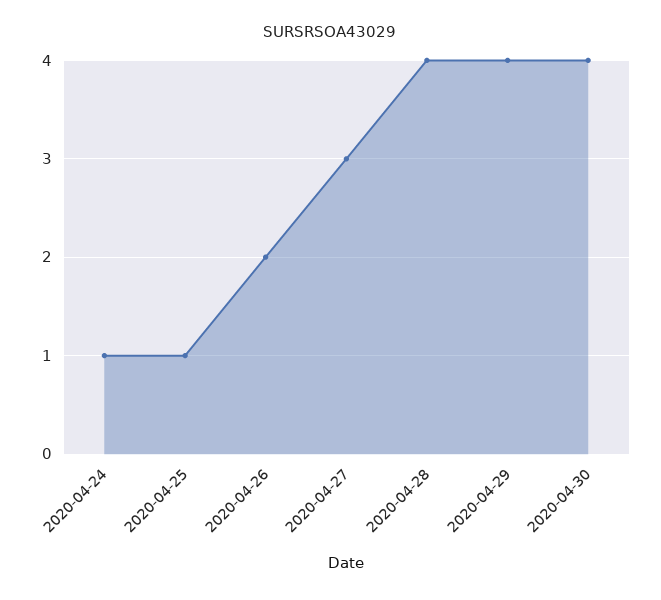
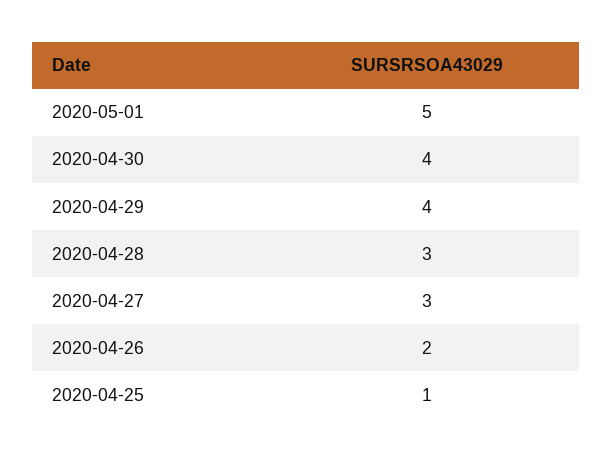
2020-04-24: 1 -> none
2020-04-28: 4 -> 3
2020-05-01: none -> 5

